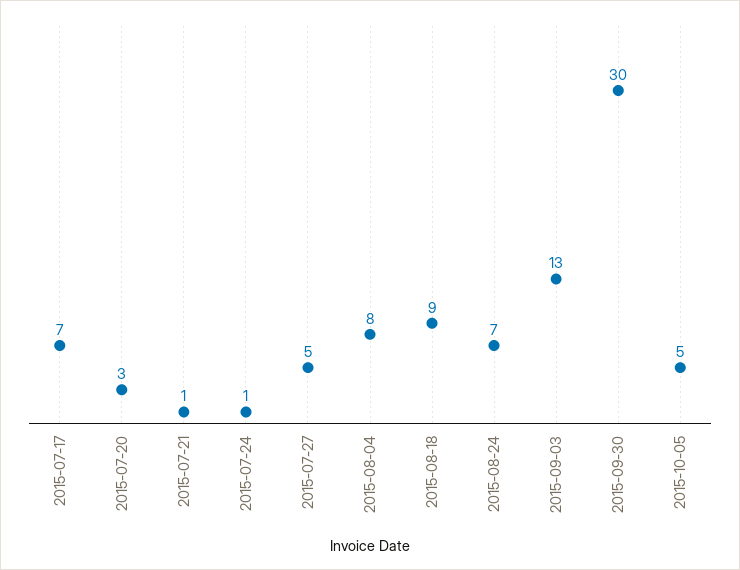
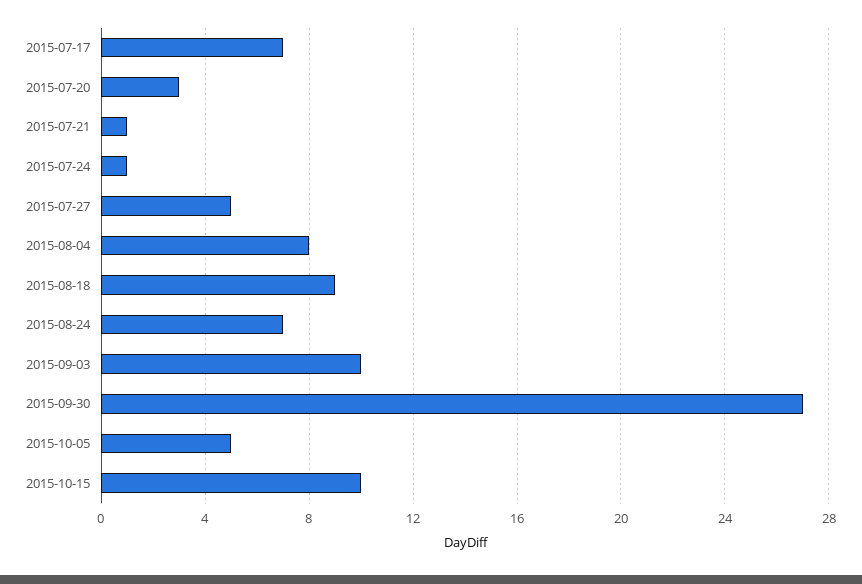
2015-09-03: 13 -> 10
2015-09-30: 30 -> 27
2015-10-15: none -> 10

